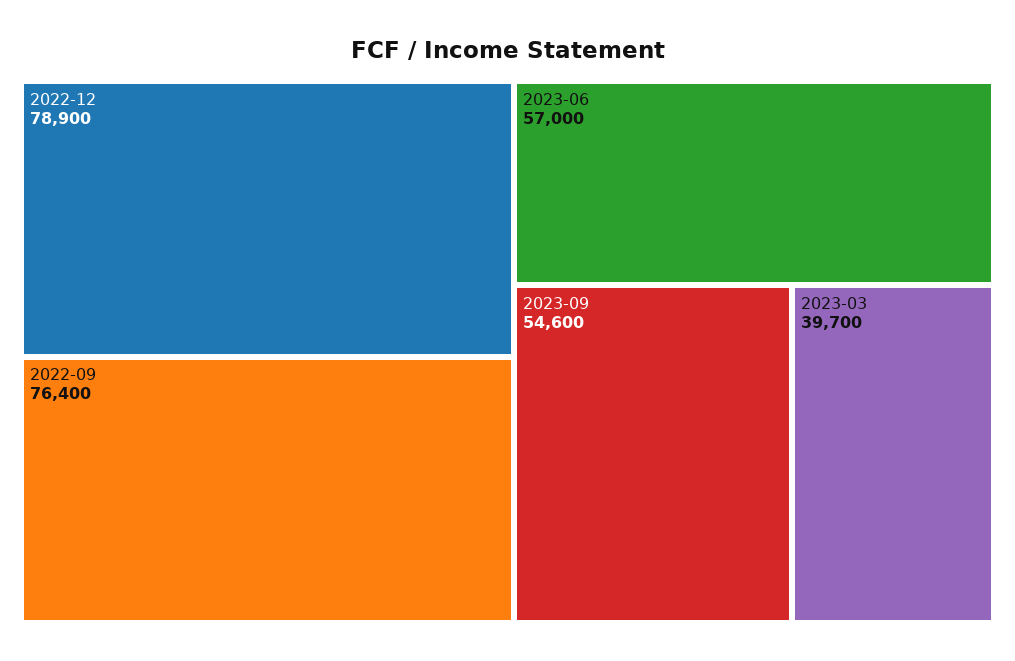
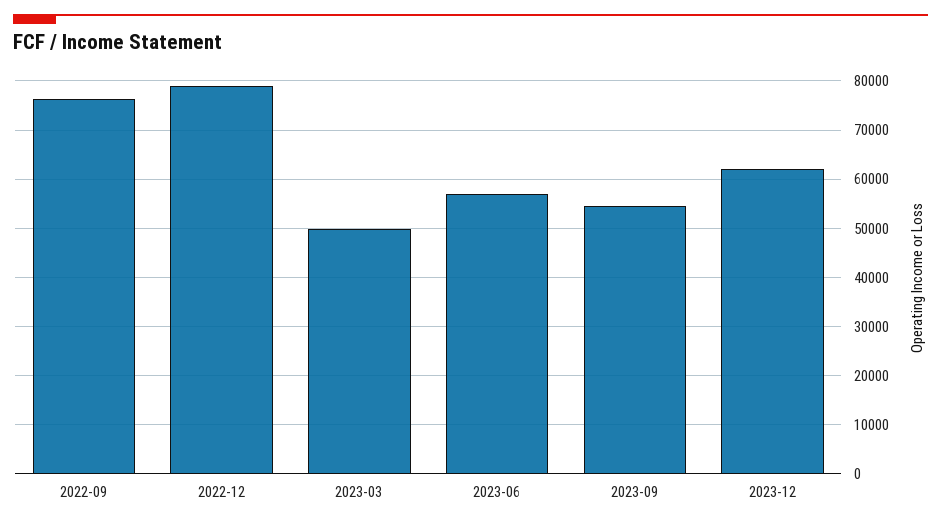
2023-03: 39700 -> 50000
2023-12: none -> 62000

